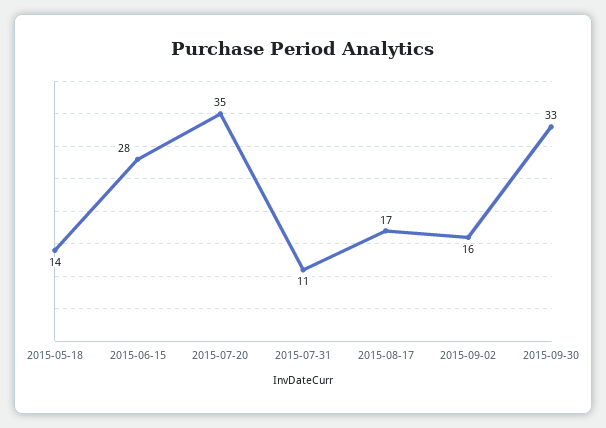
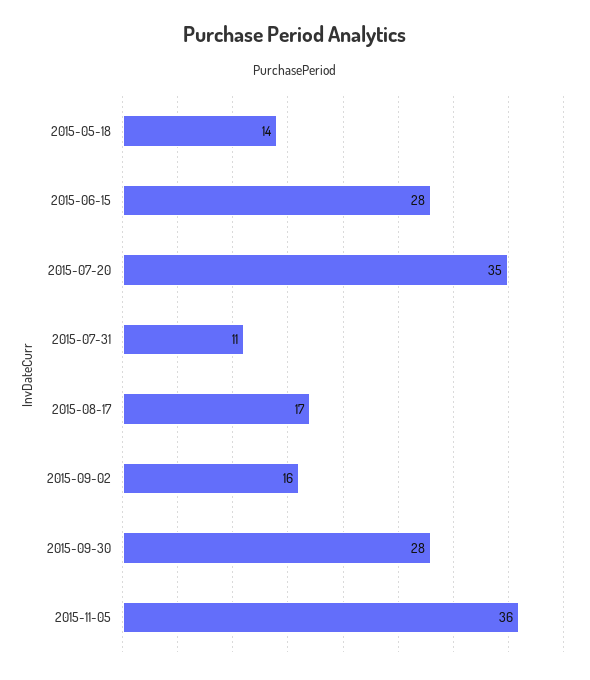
2015-09-30: 33 -> 28
2015-11-05: none -> 36

